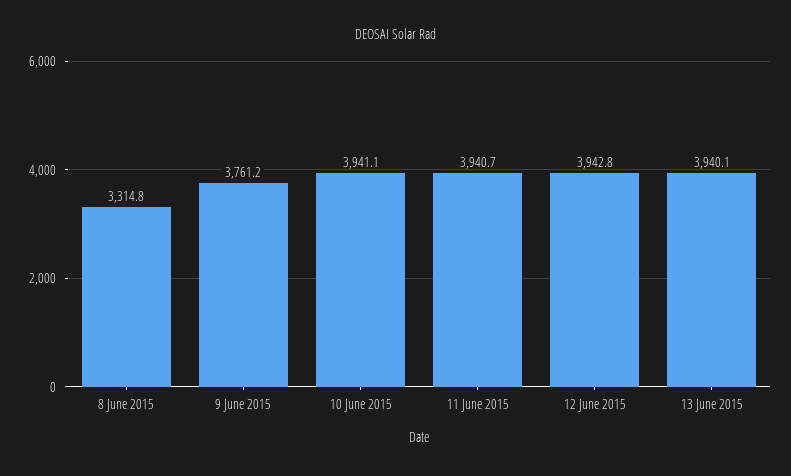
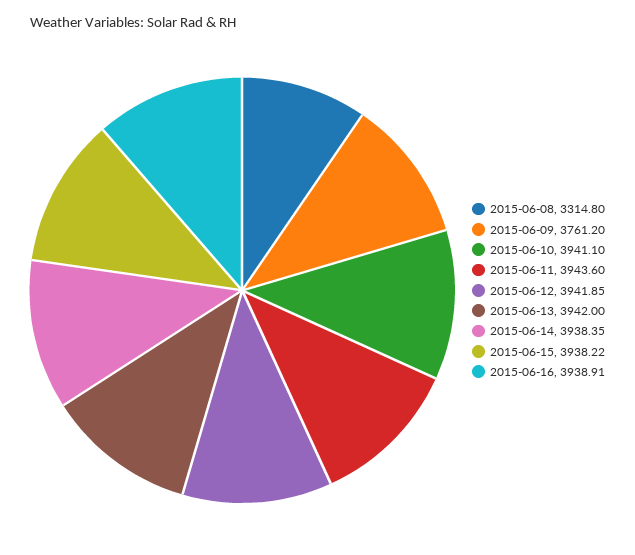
11 June 2015: 3940.7 -> 3943.6
12 June 2015: 3942.8 -> 3941.85
13 June 2015: 3940.1 -> 3942
2015-06-14: none -> 3938.35
2015-06-15: none -> 3938.22
2015-06-16: none -> 3938.91

